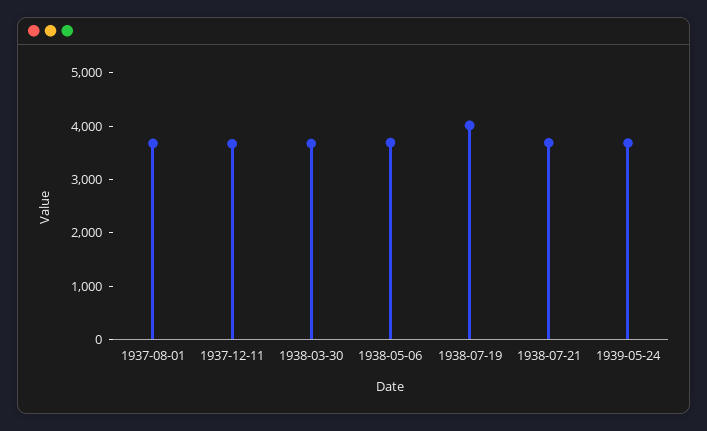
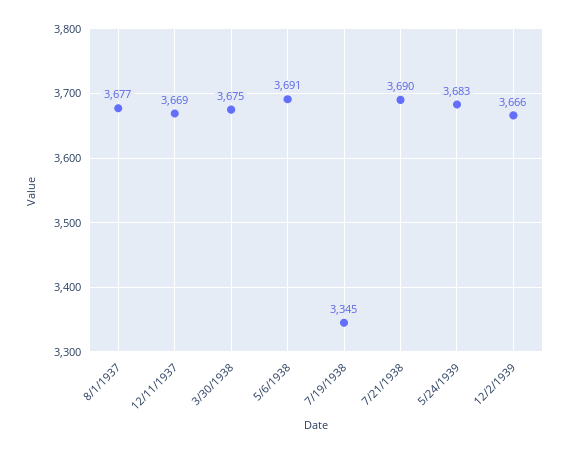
1938-07-19: 4000 -> 3345
12/2/1939: none -> 3666

